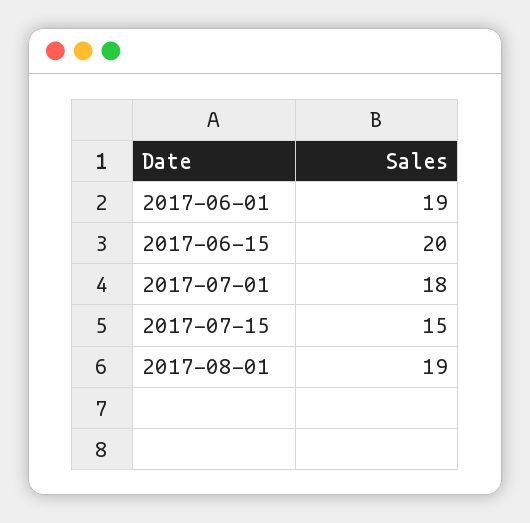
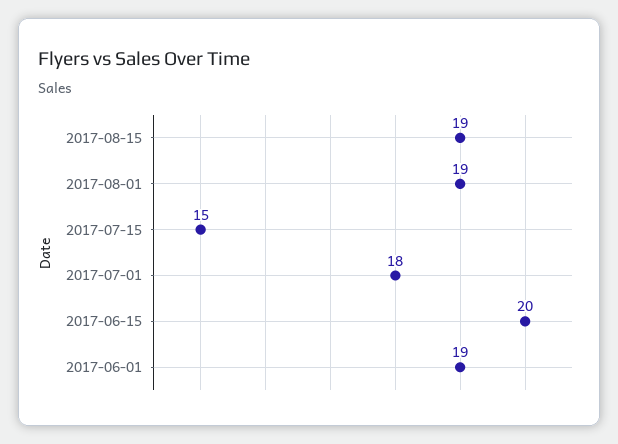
2017-08-15: none -> 19

